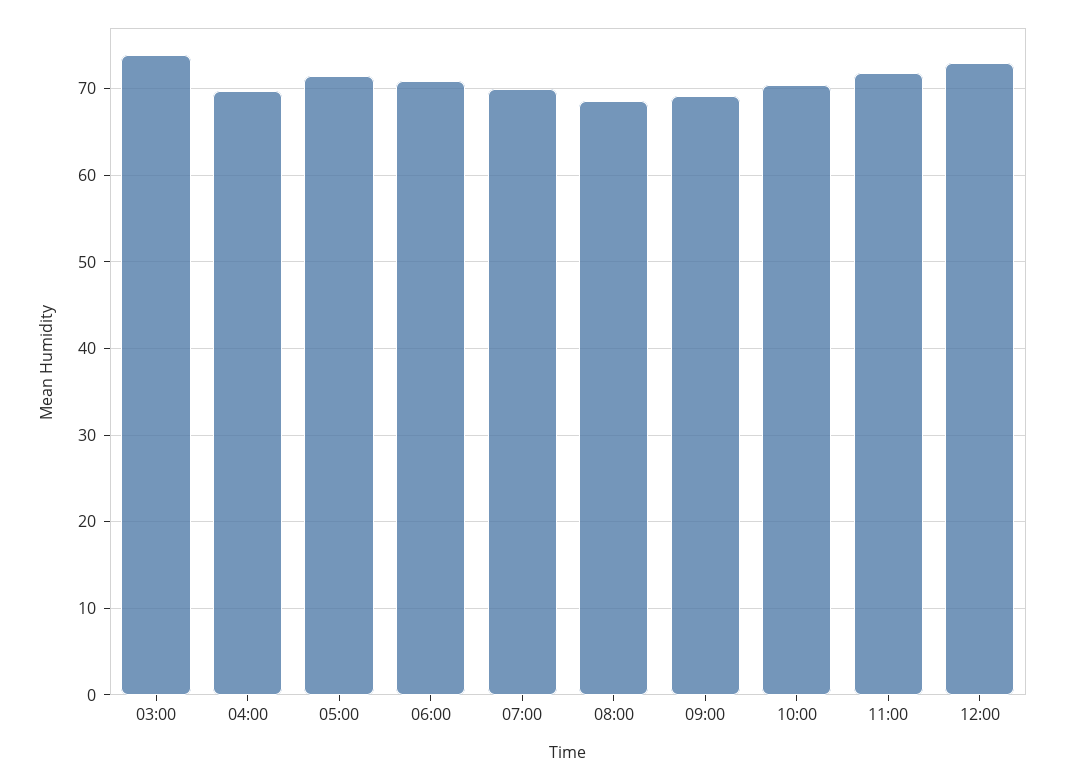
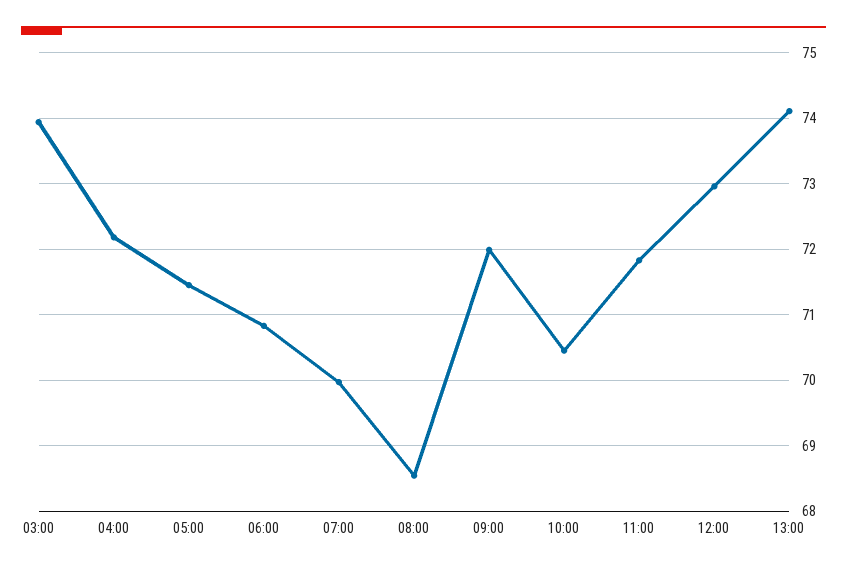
04:00: 70 -> 72.2
09:00: 69 -> 72
13:00: none -> 74.1

